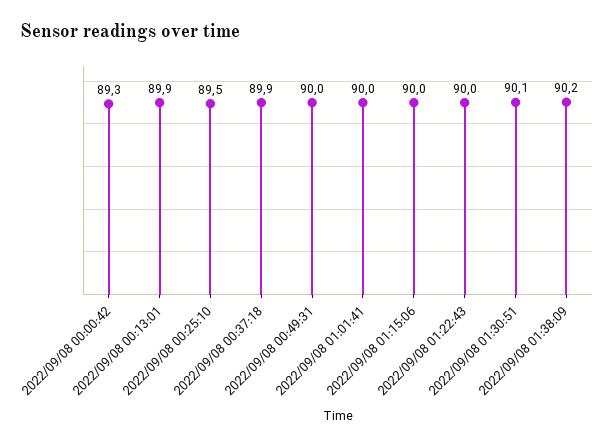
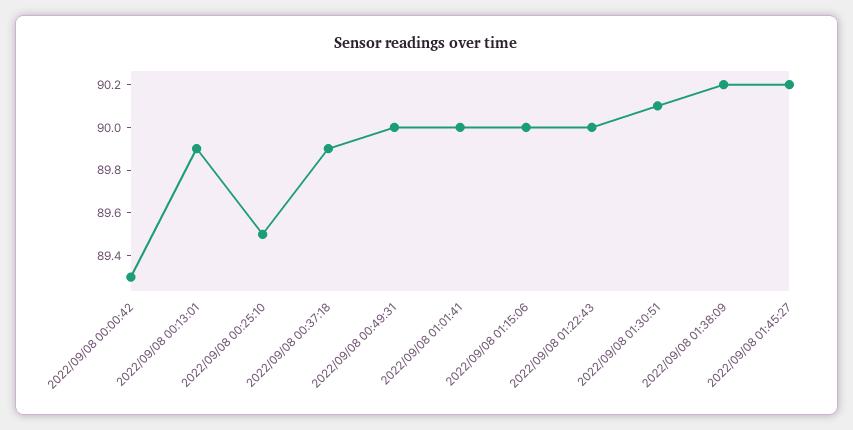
2022/09/08 01:45:27: none -> 90.2

